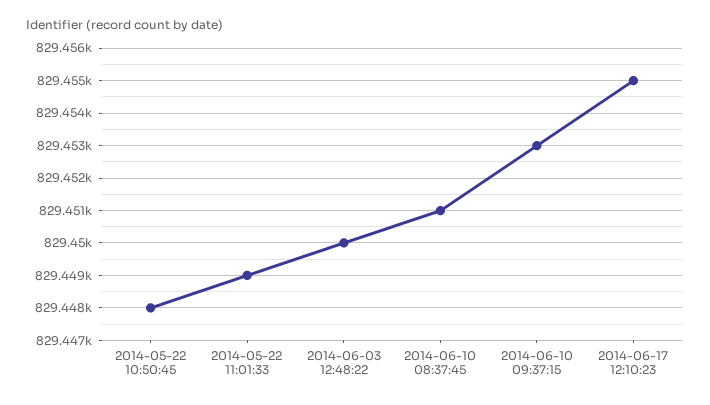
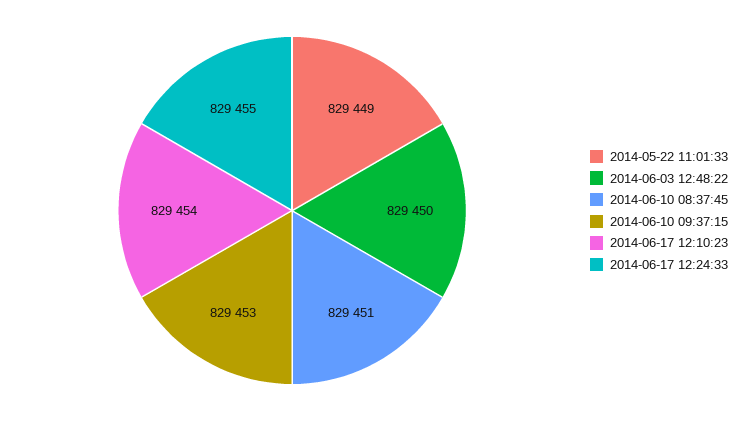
2014-05-22 10:50:45: 829448 -> none
2014-06-17 12:10:23: 829455 -> 829454
2014-06-17 12:24:33: none -> 829455

